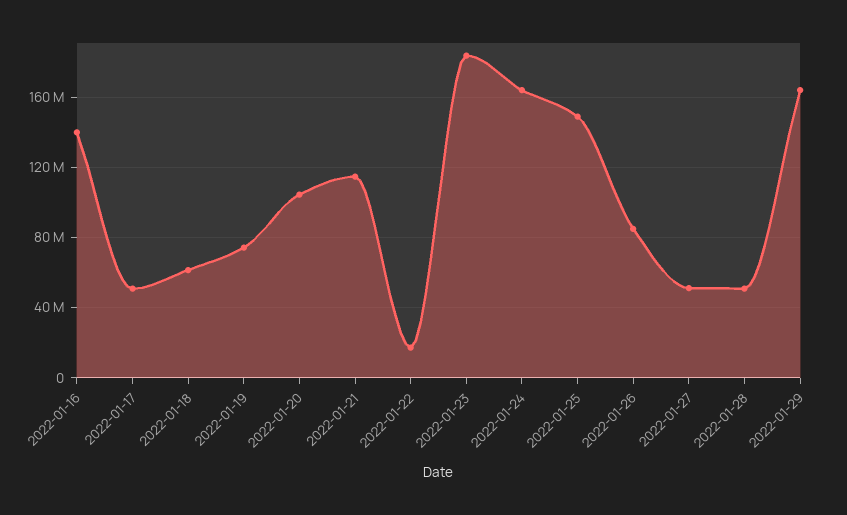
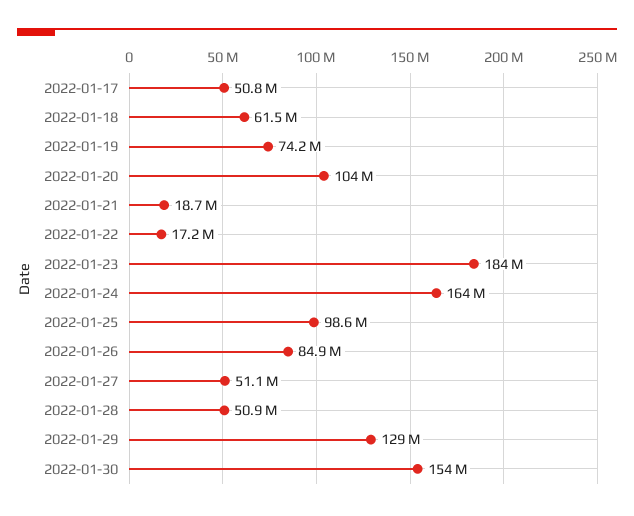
2022-01-16: 140000000 -> none
2022-01-21: 115000000 -> 18700000
2022-01-25: 150000000 -> 98600000
2022-01-29: 165000000 -> 129000000
2022-01-30: none -> 154000000

